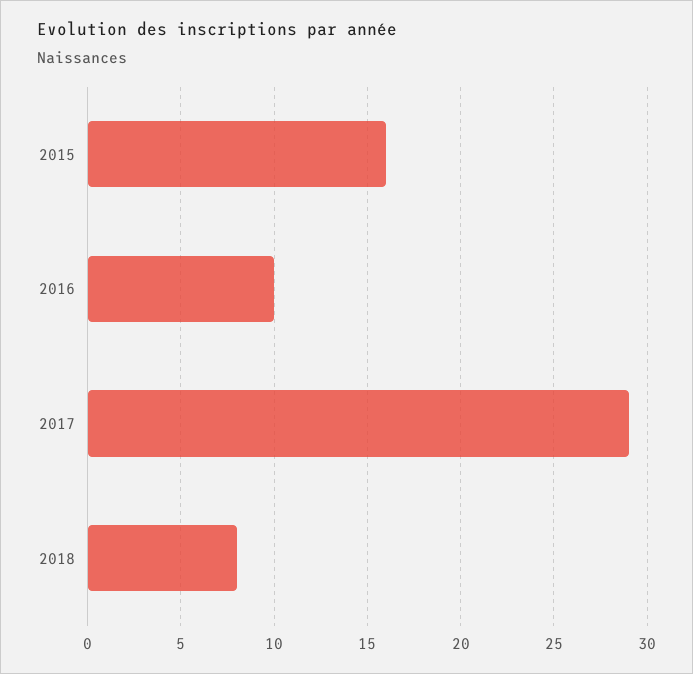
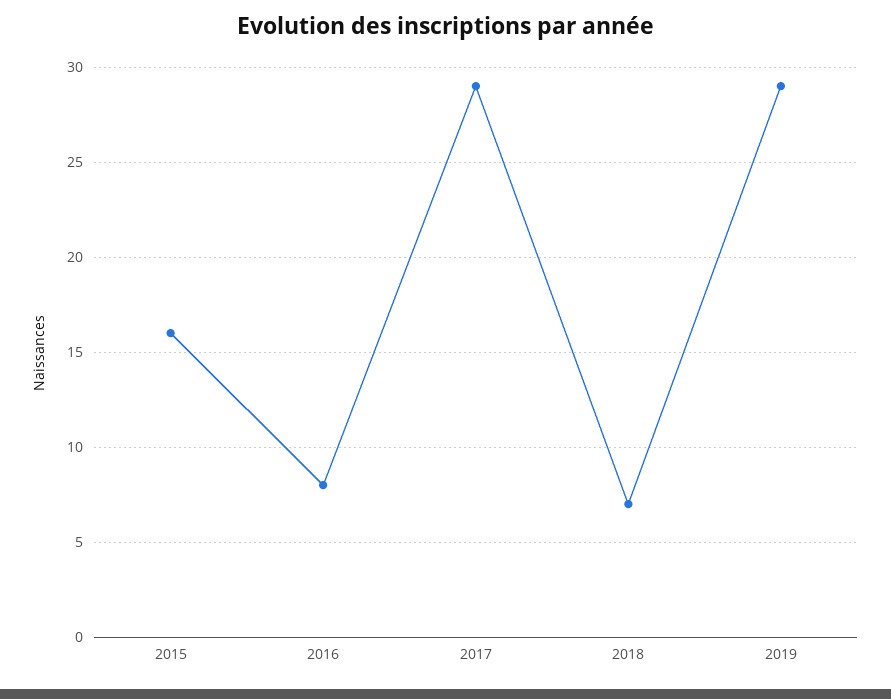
2016: 10 -> 8
2018: 8 -> 7
2019: none -> 29

